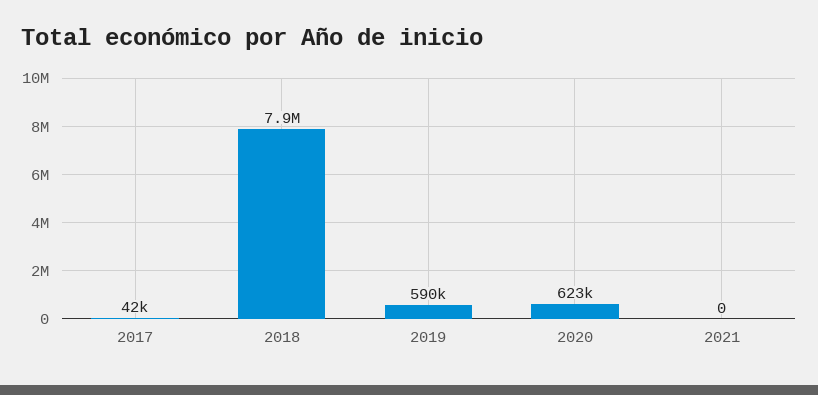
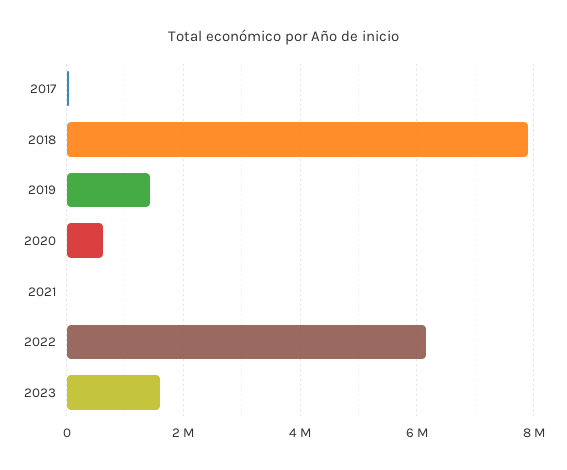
2019: 590000 -> 1400000
2022: none -> 6200000
2023: none -> 1600000

